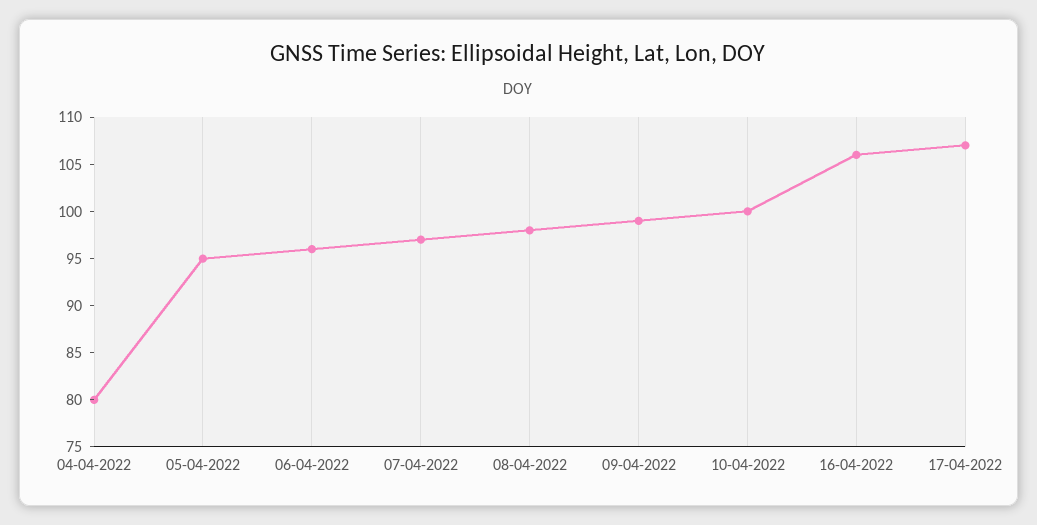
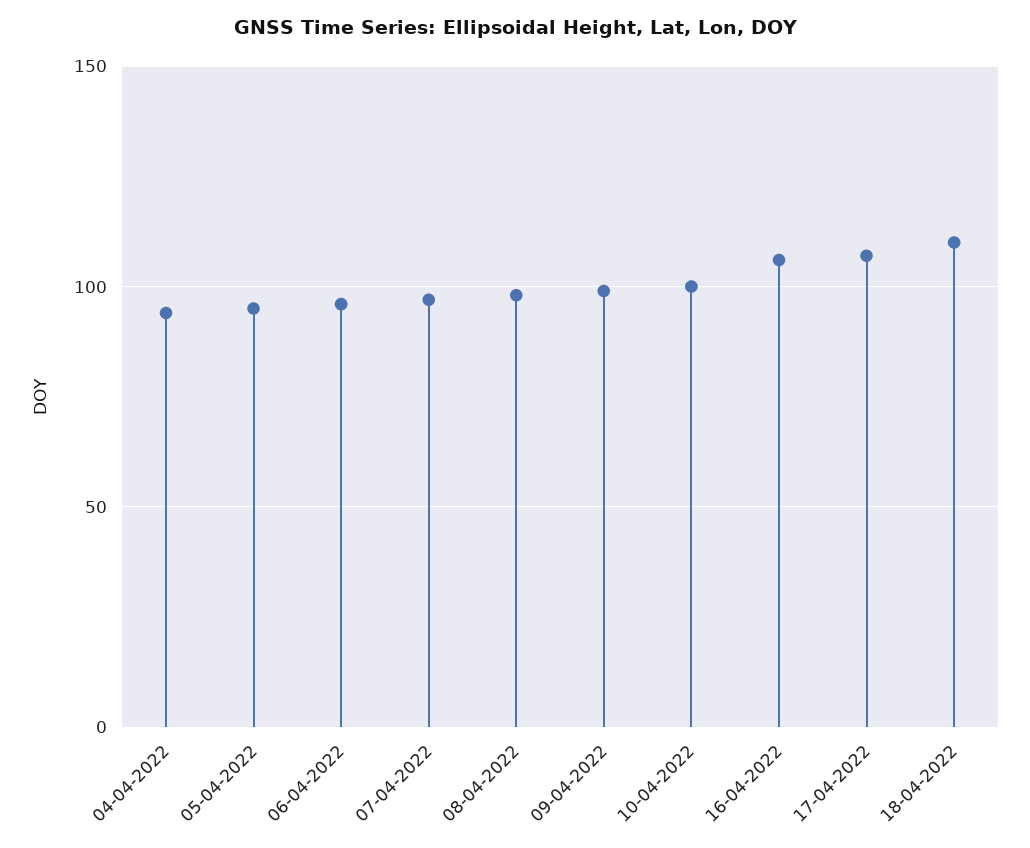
04-04-2022: 80 -> 95
18-04-2022: none -> 110

